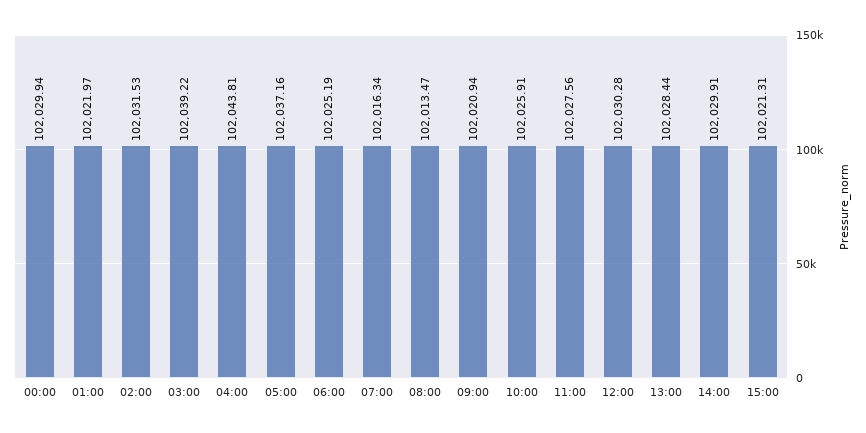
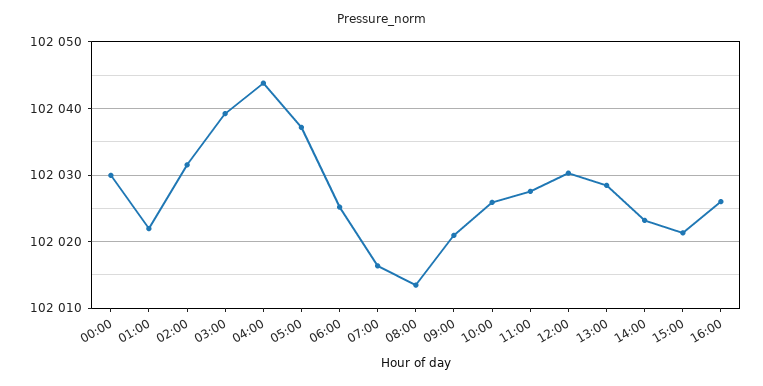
14:00: 102029.91 -> 102023
16:00: none -> 102026

